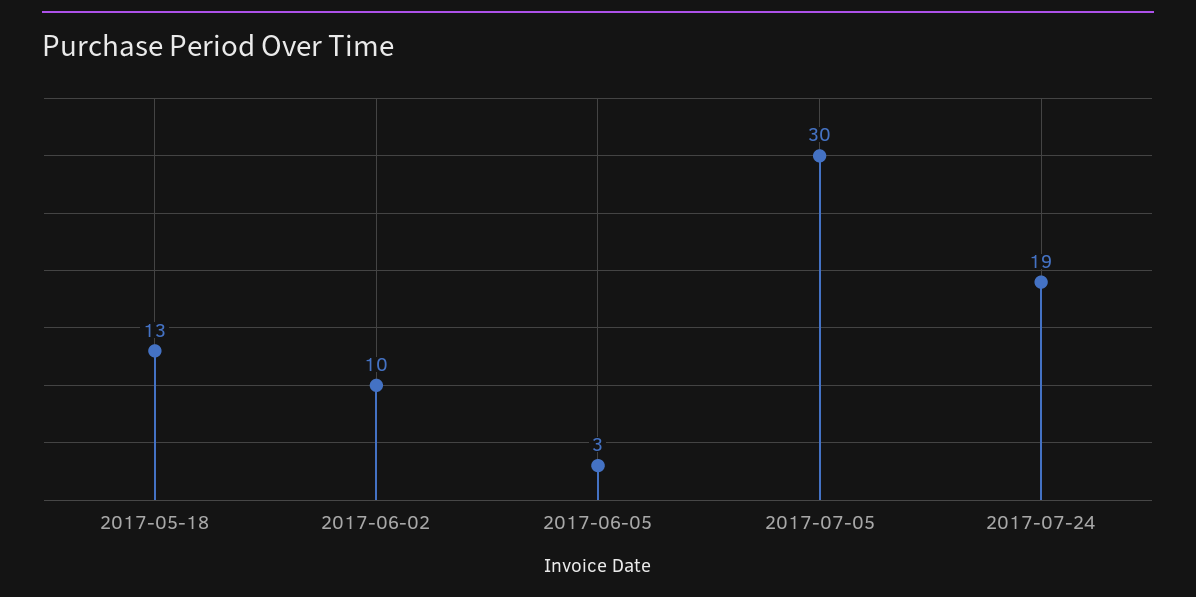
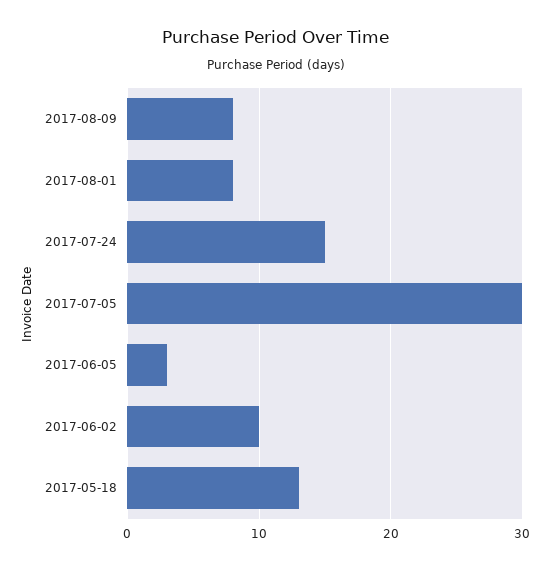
2017-07-24: 19 -> 15
2017-08-09: none -> 8
2017-08-01: none -> 8

